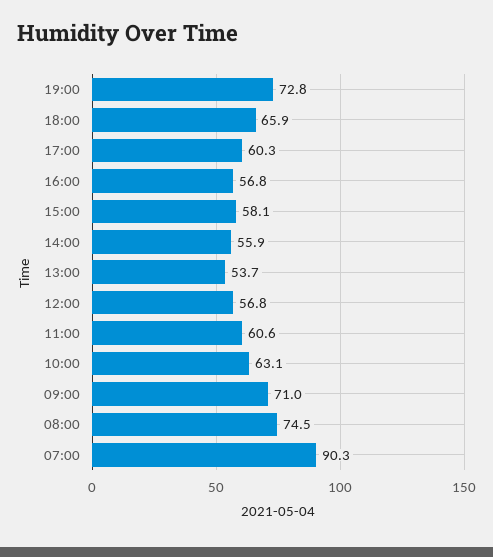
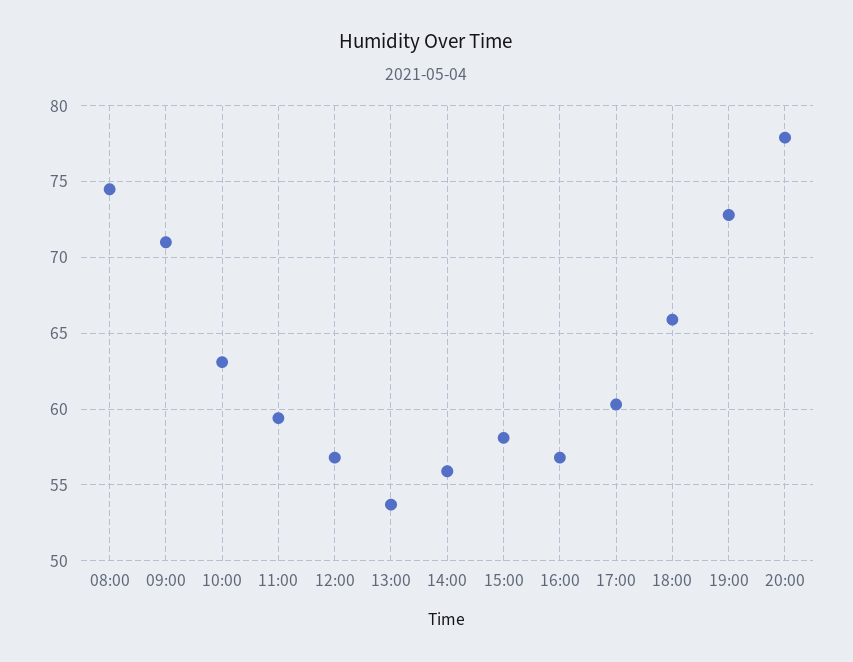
11:00: 60.6 -> 59.5
07:00: 90.3 -> none
20:00: none -> 78

